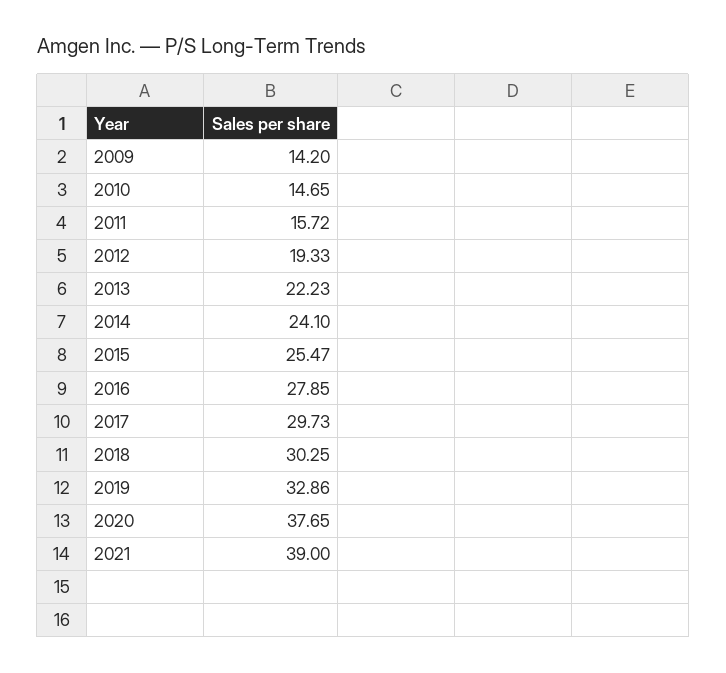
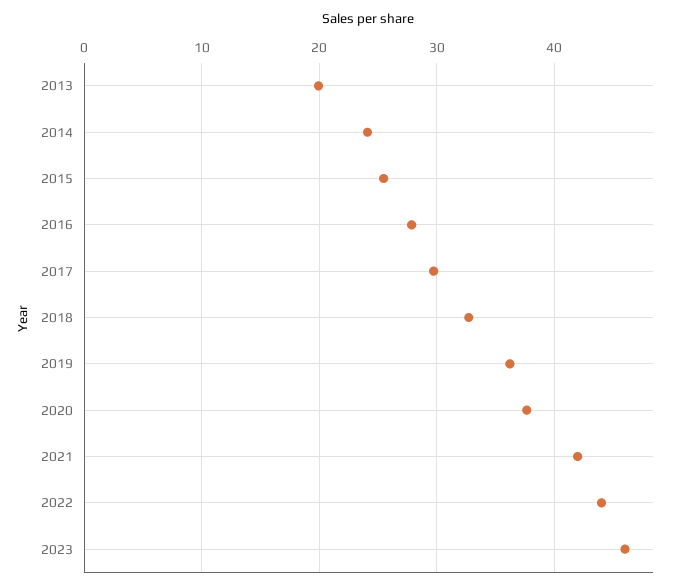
2009: 14.2 -> none
2010: 14.65 -> none
2011: 15.72 -> none
2012: 19.33 -> none
2013: 22.23 -> 20
2018: 30.25 -> 33
2019: 32.86 -> 36
2021: 39 -> 42
2022: none -> 44
2023: none -> 46

